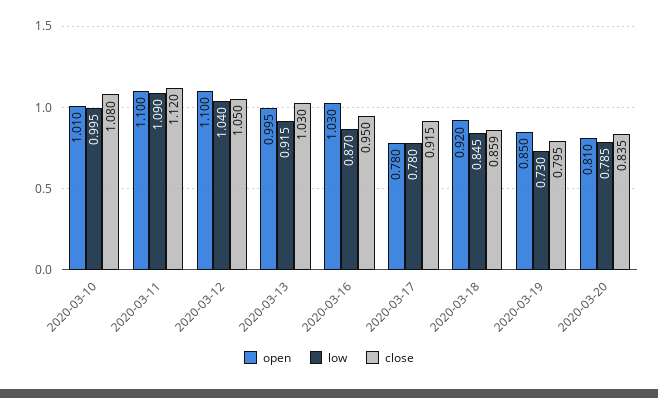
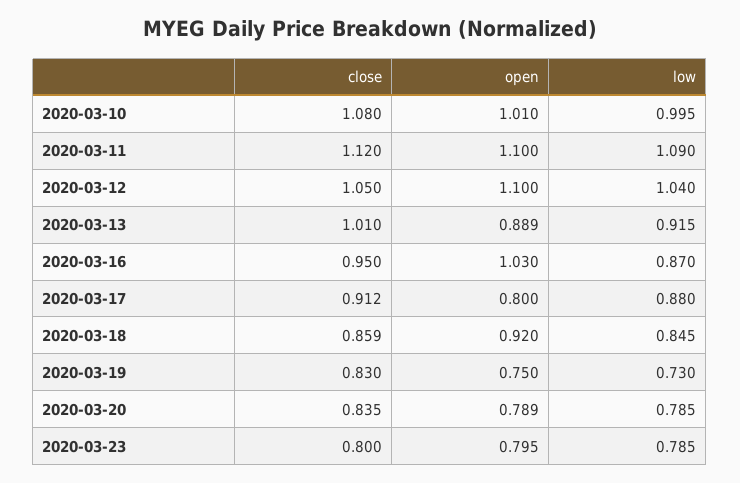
open, 2020-03-13: 0.995 -> 0.889
close, 2020-03-13: 1.03 -> 1.01
open, 2020-03-17: 0.78 -> 0.8
low, 2020-03-17: 0.78 -> 0.88
close, 2020-03-17: 0.915 -> 0.912
open, 2020-03-19: 0.85 -> 0.75
close, 2020-03-19: 0.795 -> 0.83
open, 2020-03-20: 0.81 -> 0.789
close, 2020-03-23: none -> 0.8
open, 2020-03-23: none -> 0.795
low, 2020-03-23: none -> 0.785

